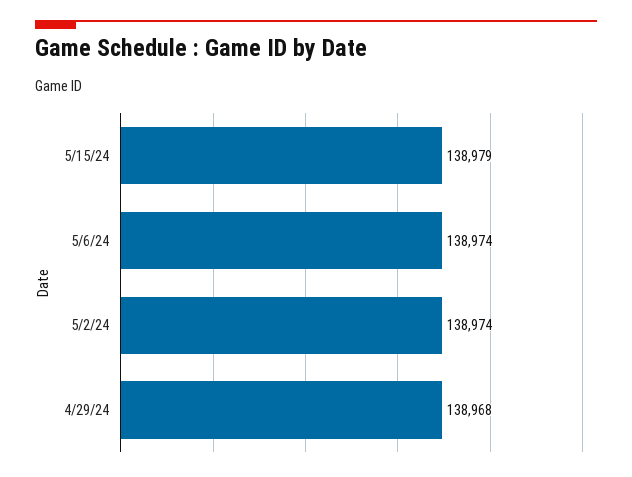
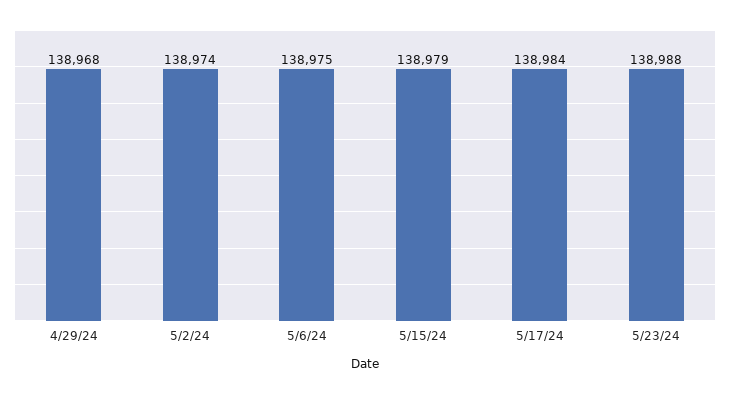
5/6/24: 138974 -> 138975
5/17/24: none -> 138984
5/23/24: none -> 138988

